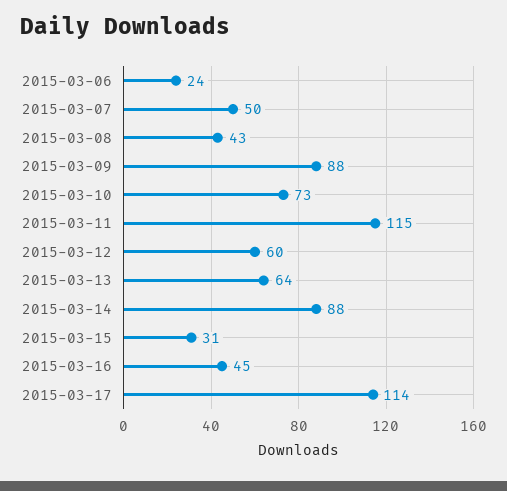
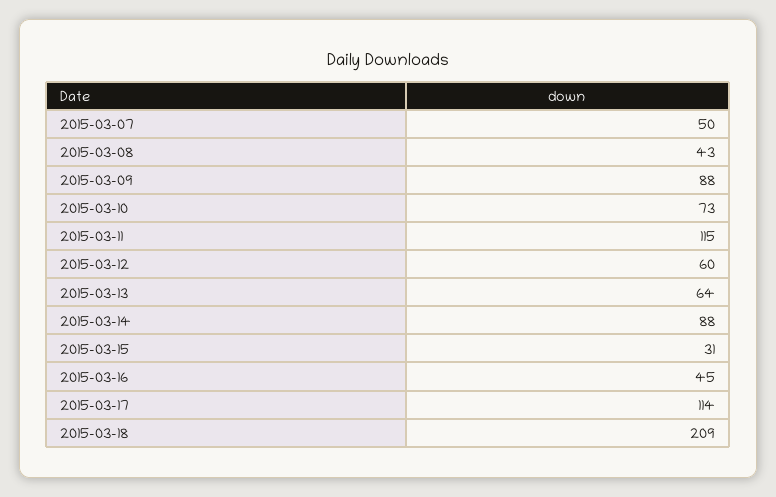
2015-03-06: 24 -> none
2015-03-18: none -> 209

